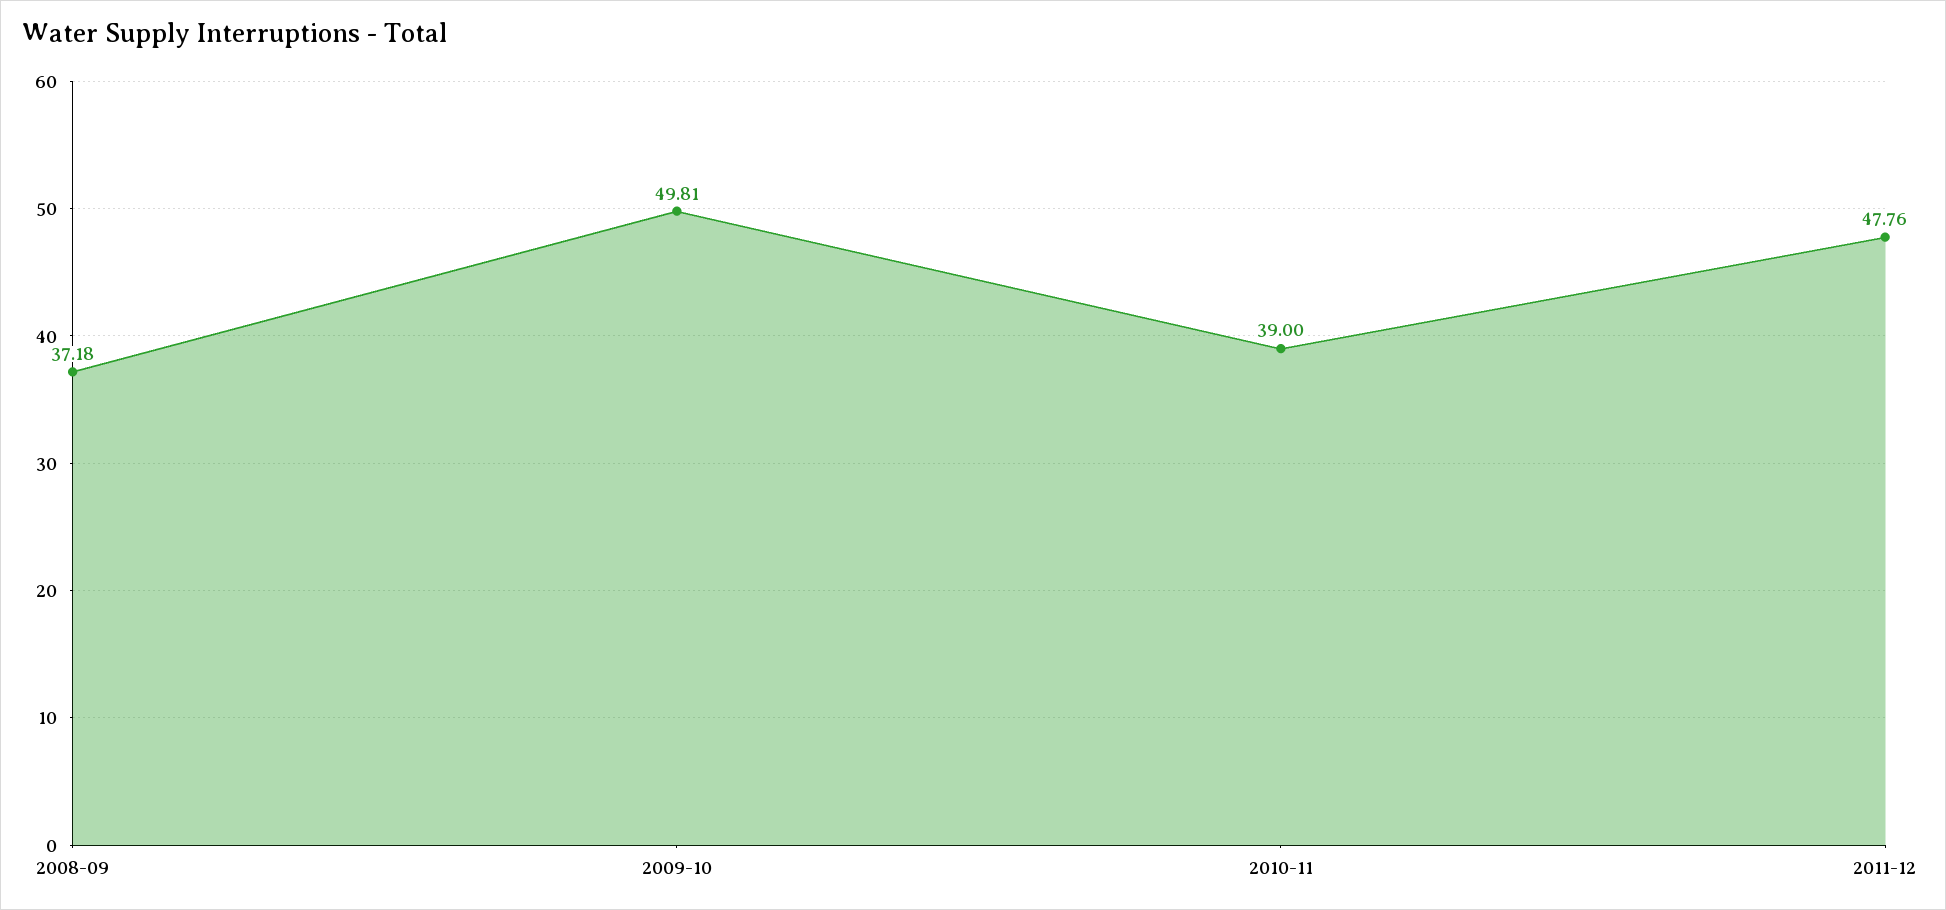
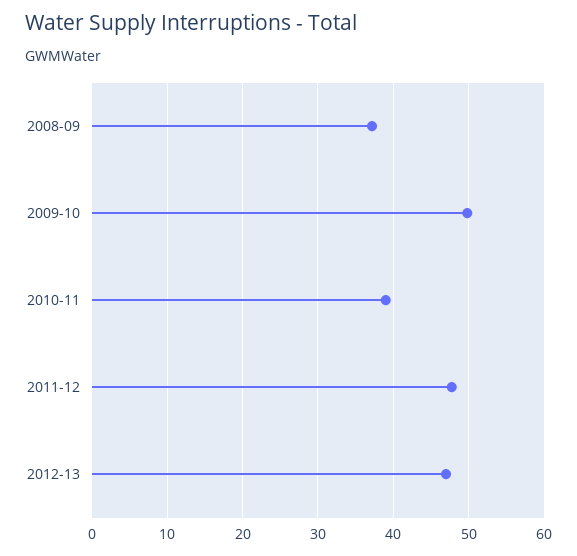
2012-13: none -> 47

